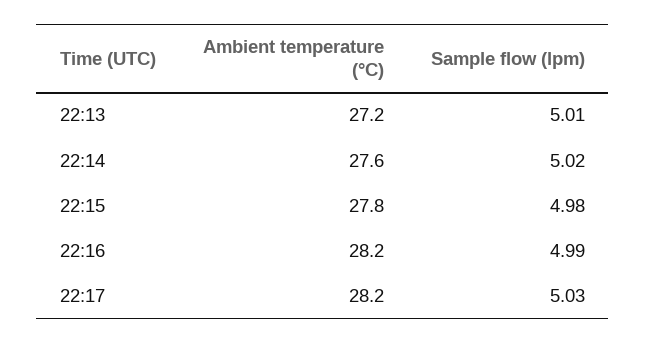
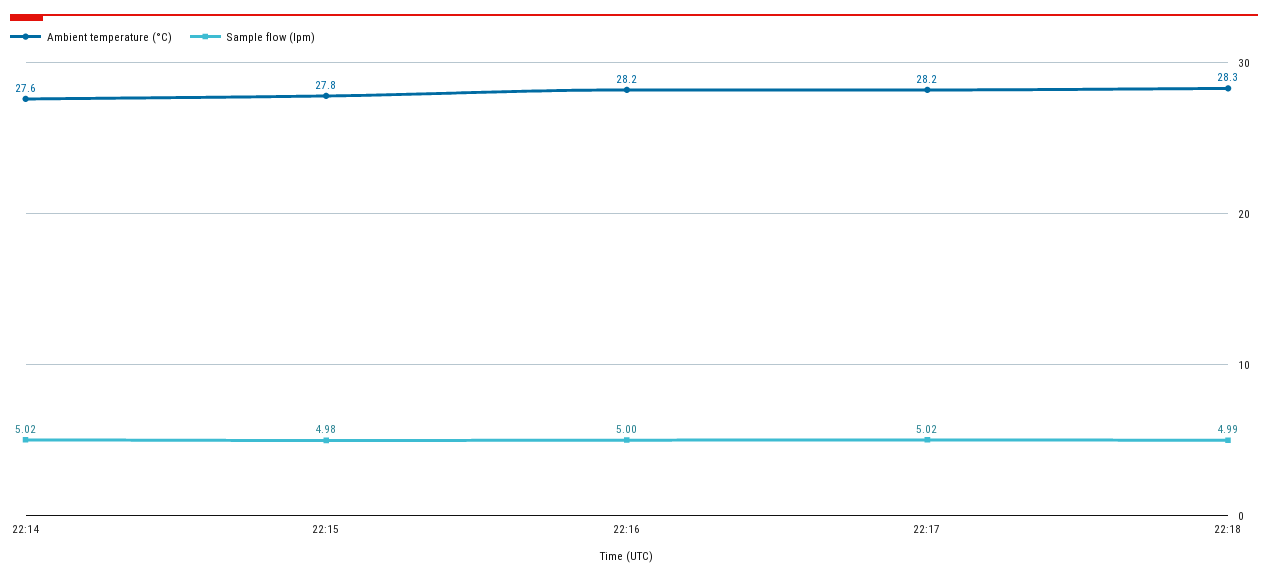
Ambient temperature (°C), 22:13: 27.2 -> none
Sample flow (lpm), 22:13: 5.01 -> none
Sample flow (lpm), 22:16: 4.99 -> 5
Sample flow (lpm), 22:17: 5.03 -> 5.02
Ambient temperature (°C), 22:18: none -> 28.3
Sample flow (lpm), 22:18: none -> 4.99

